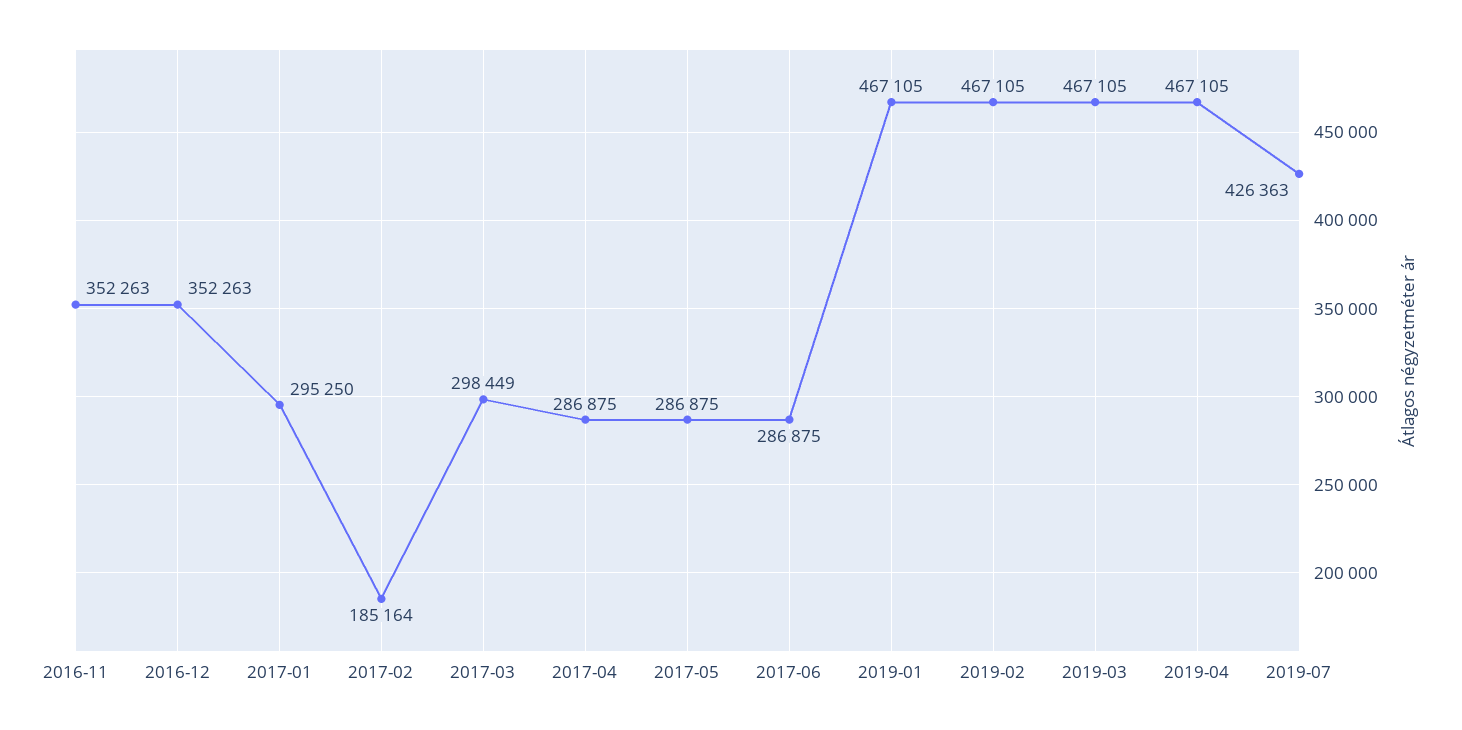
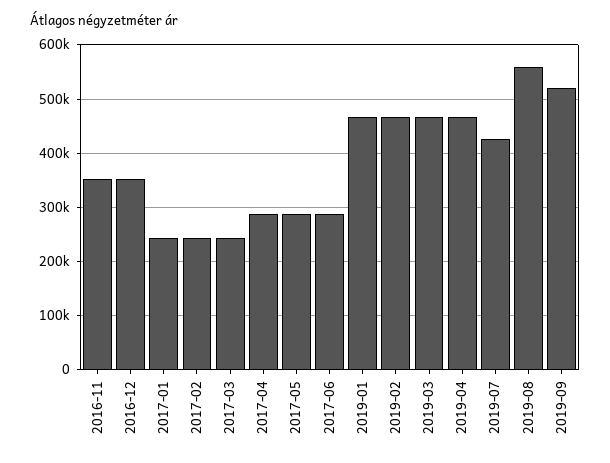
2017-01: 295250 -> 240000
2017-02: 185164 -> 240000
2017-03: 298449 -> 240000
2019-08: none -> 560000
2019-09: none -> 520000

